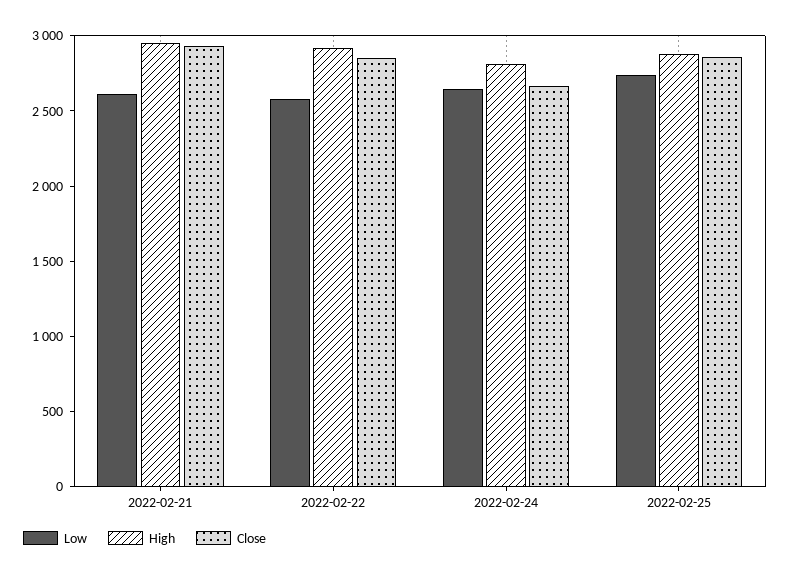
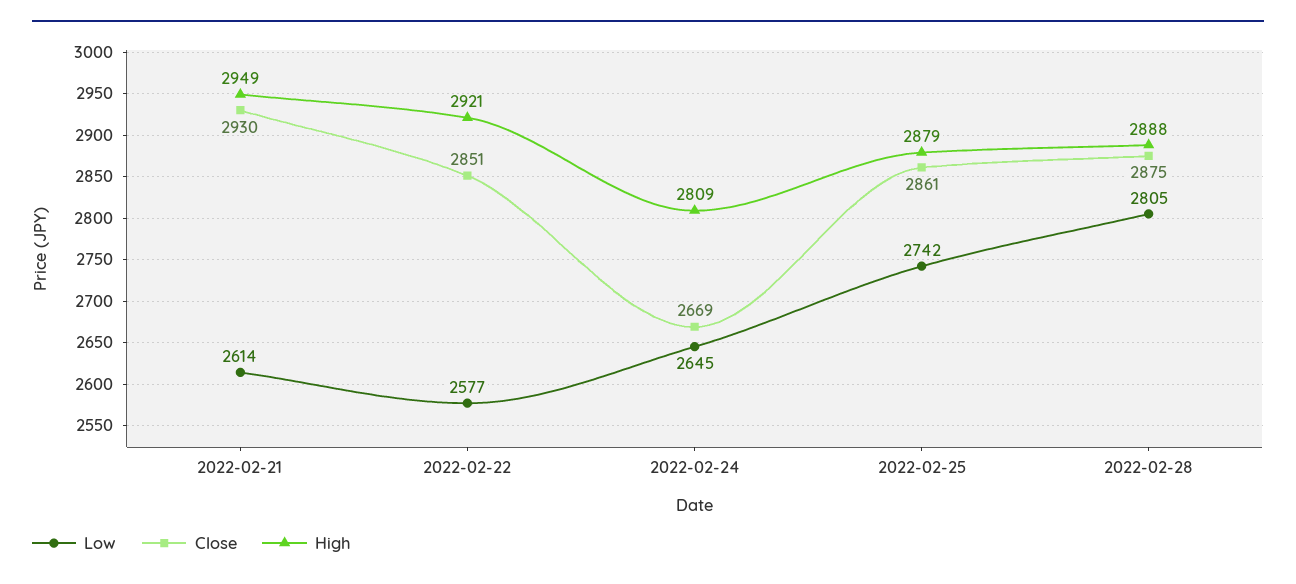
Low, 2022-02-28: none -> 2805
Close, 2022-02-28: none -> 2875
High, 2022-02-28: none -> 2888

